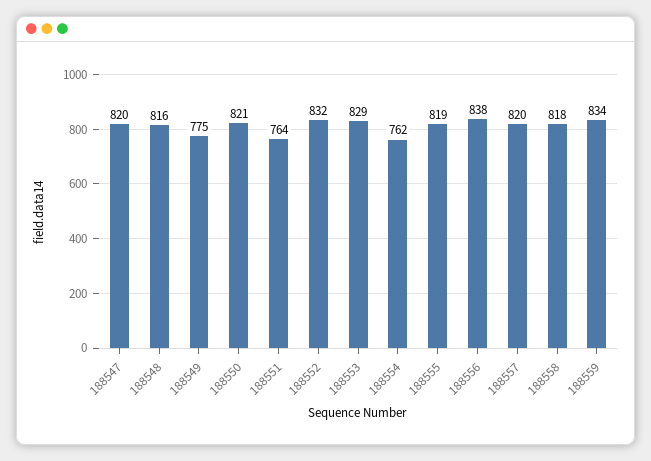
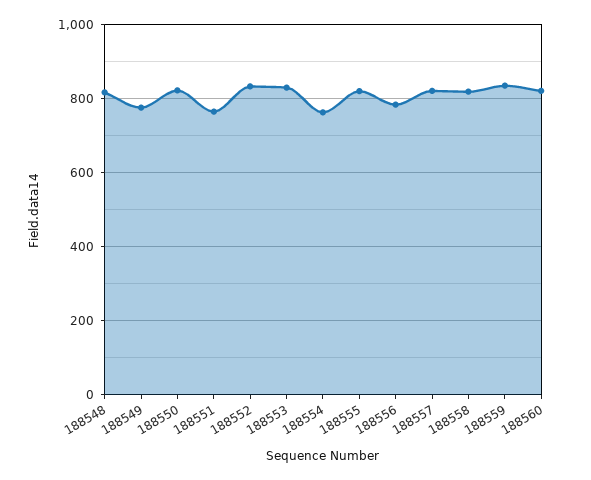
188547: 820 -> none
188556: 838 -> 780
188560: none -> 820

